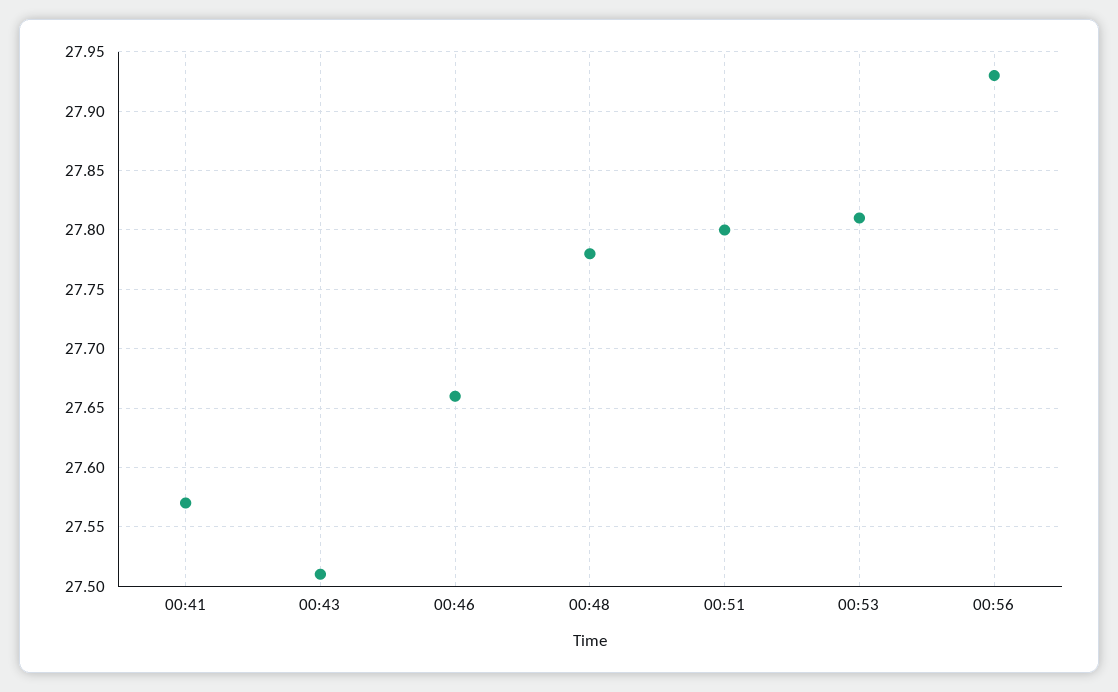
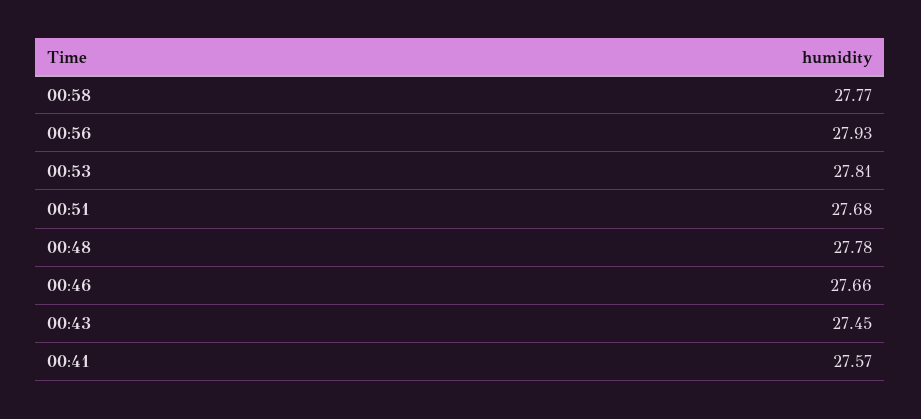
00:43: 27.51 -> 27.45
00:51: 27.8 -> 27.68
00:58: none -> 27.77

